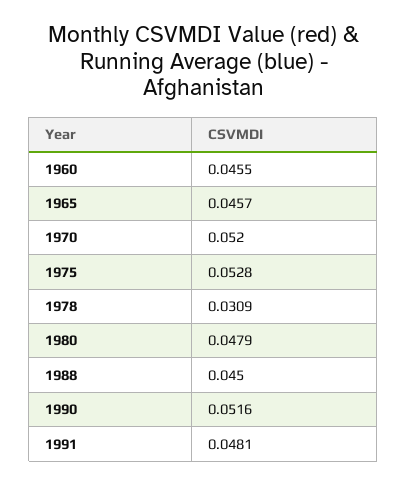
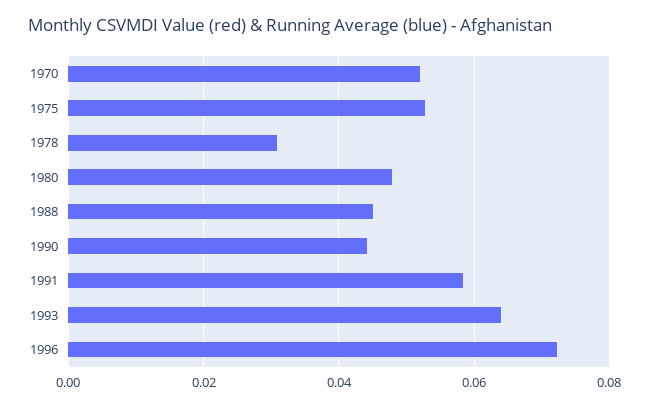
1960: 0.0455 -> none
1965: 0.0457 -> none
1990: 0.0516 -> 0.044
1991: 0.0481 -> 0.058
1993: none -> 0.064
1996: none -> 0.072

